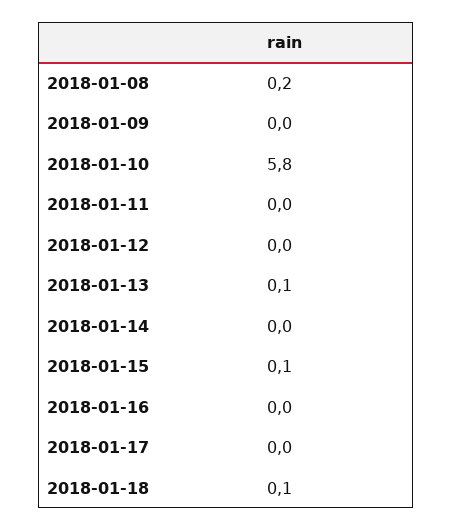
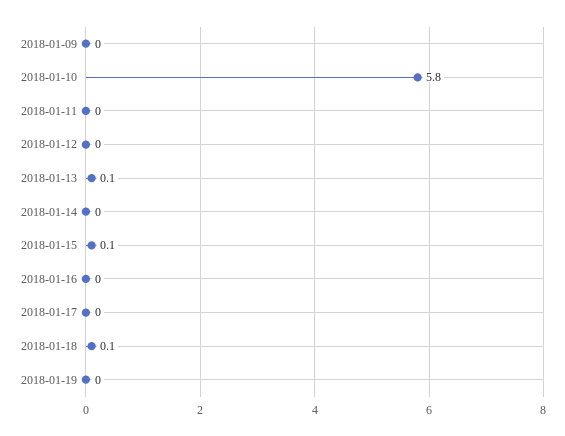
2018-01-08: 0.2 -> none
2018-01-19: none -> 0

